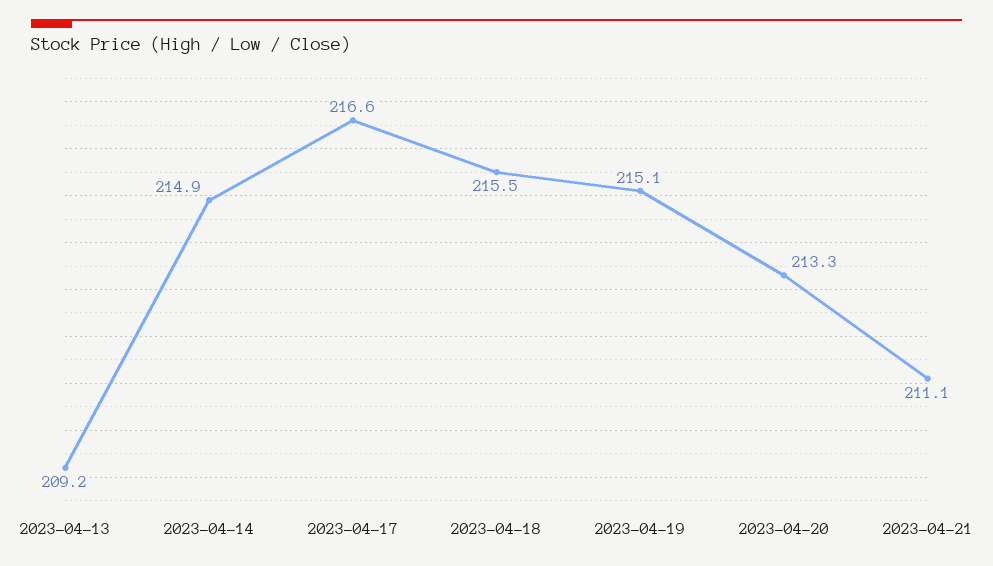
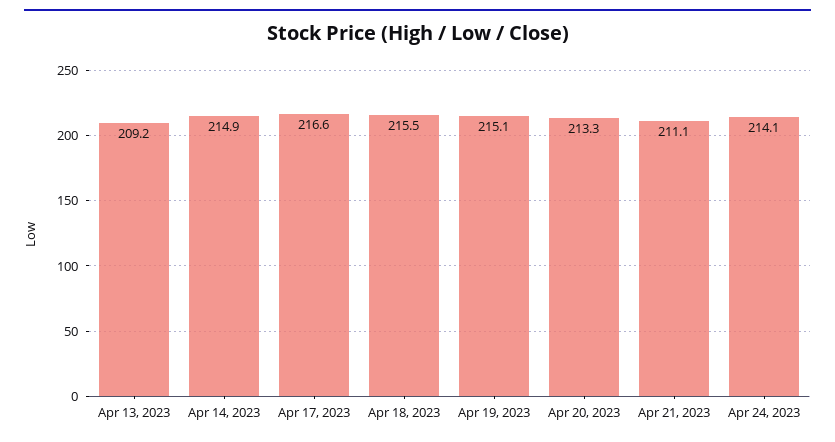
Apr 24, 2023: none -> 214.1

